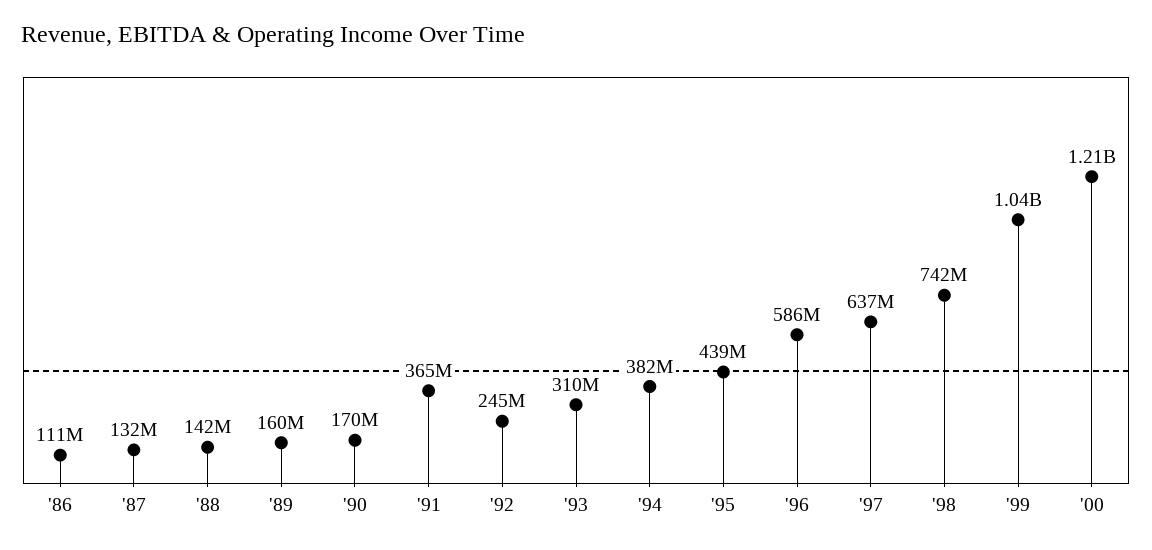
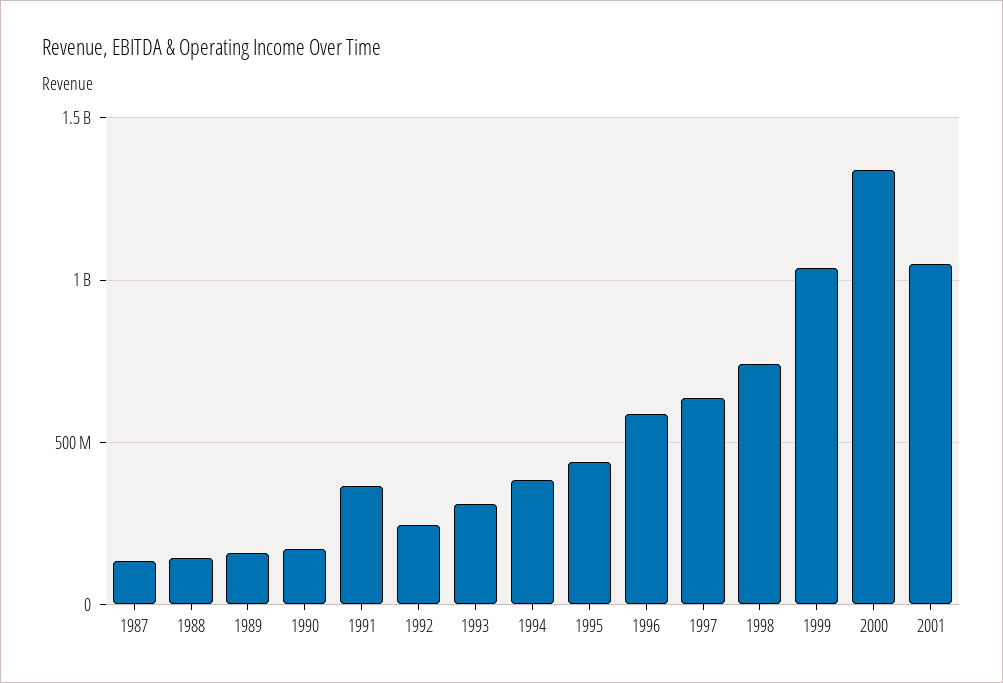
'86: 111000000 -> none
'00: 1210000000 -> 1350000000
2001: none -> 1050000000

